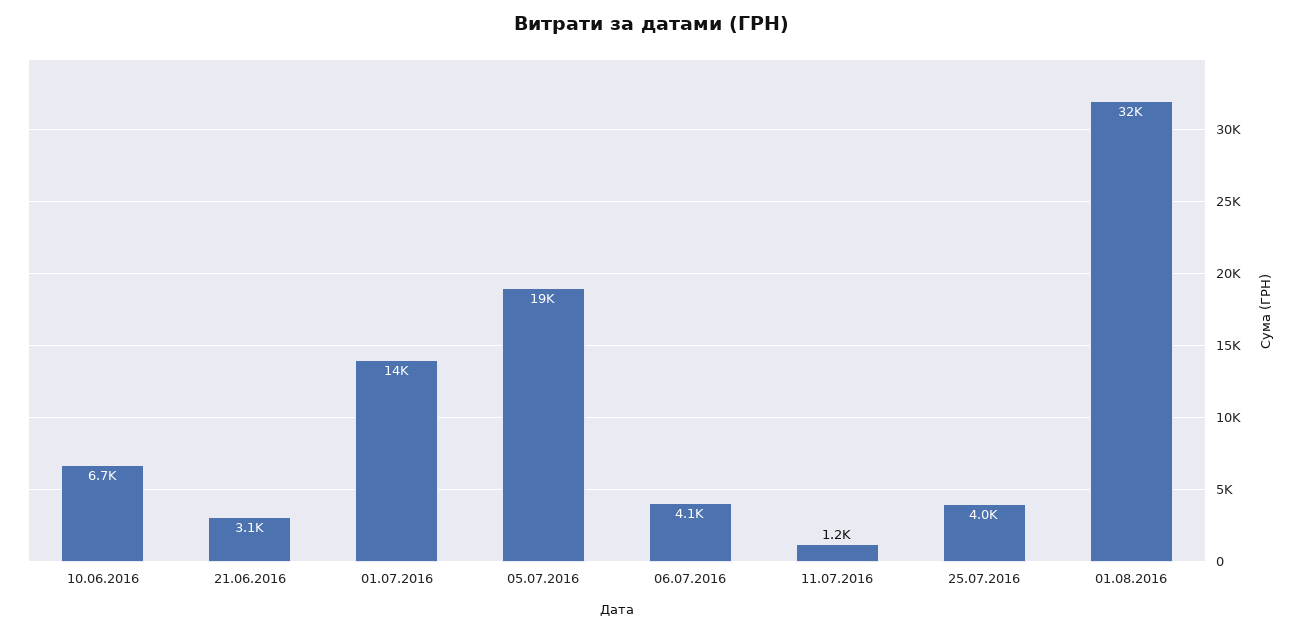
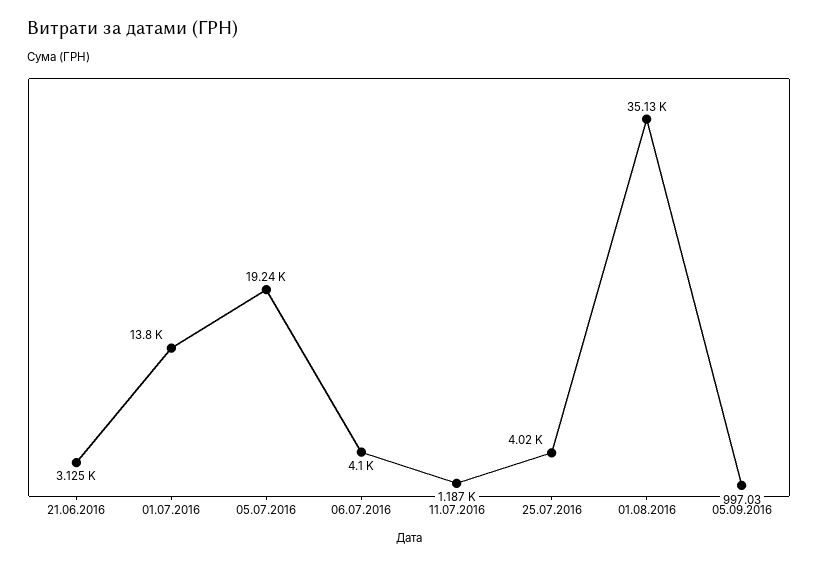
10.06.2016: 6700 -> none
01.08.2016: 32000 -> 35130
05.09.2016: none -> 997.03

